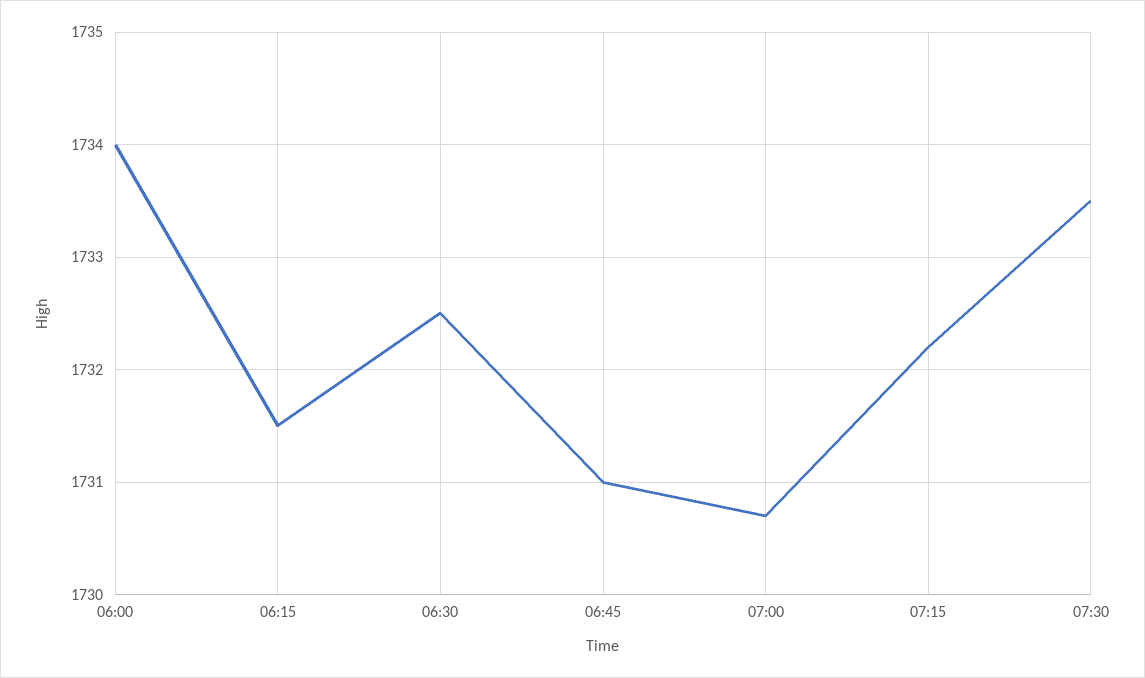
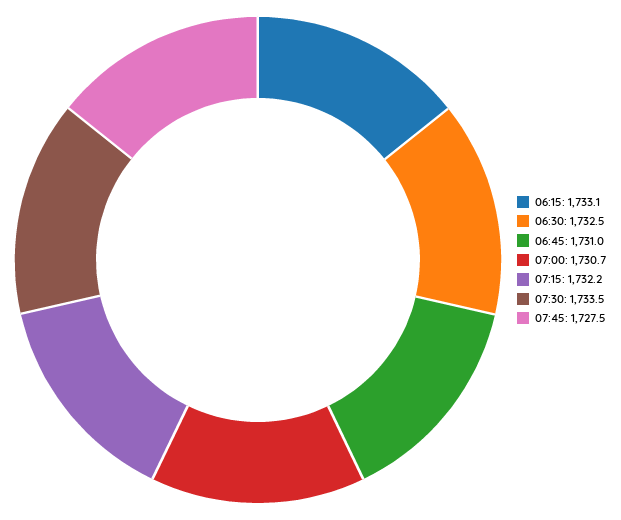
06:00: 1734 -> none
06:15: 1731.5 -> 1733.1
07:45: none -> 1727.5

